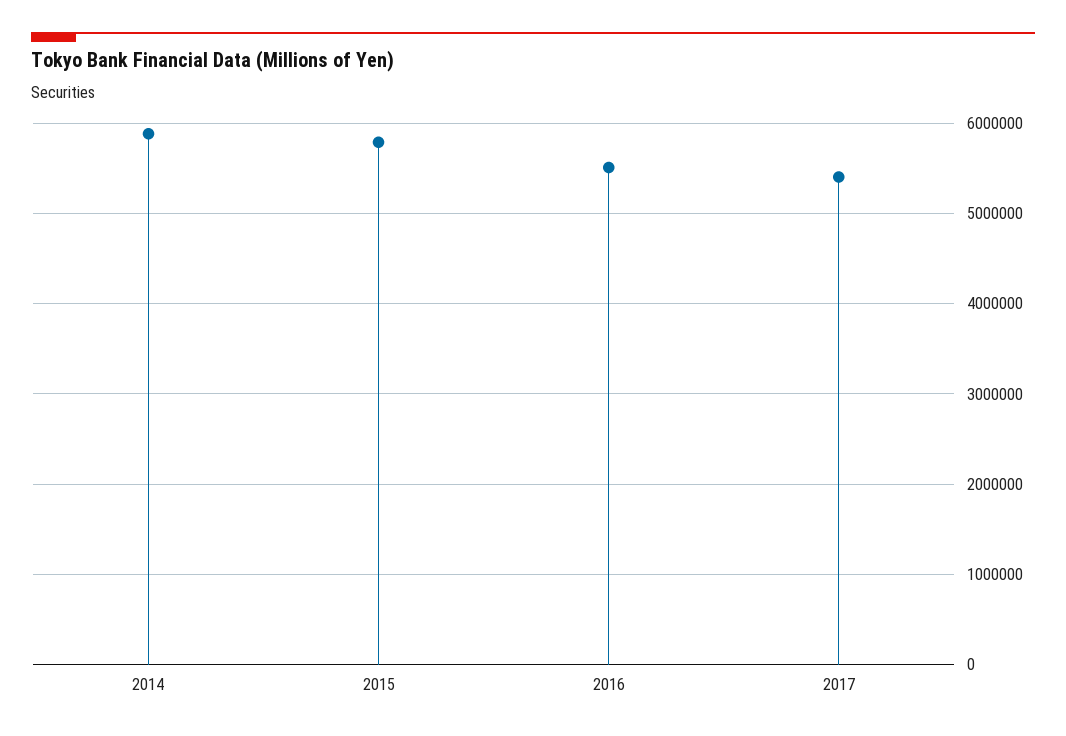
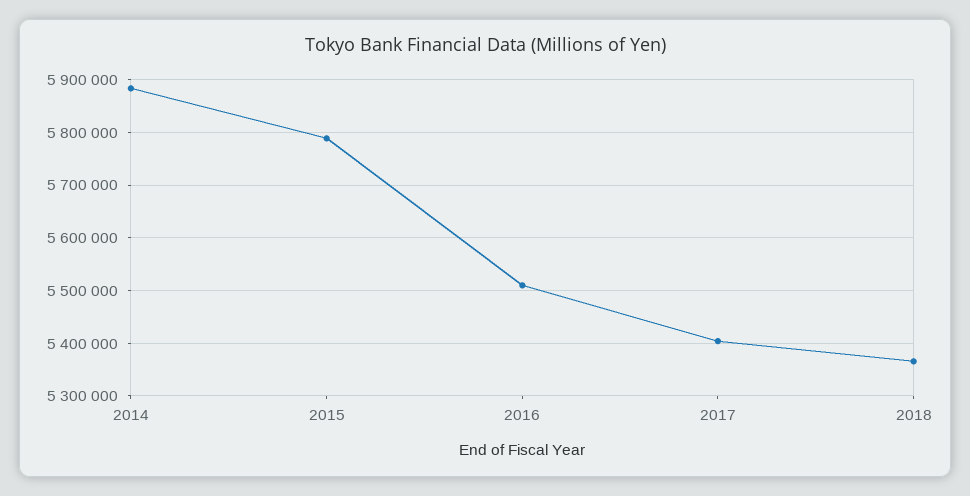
2018: none -> 5360000

